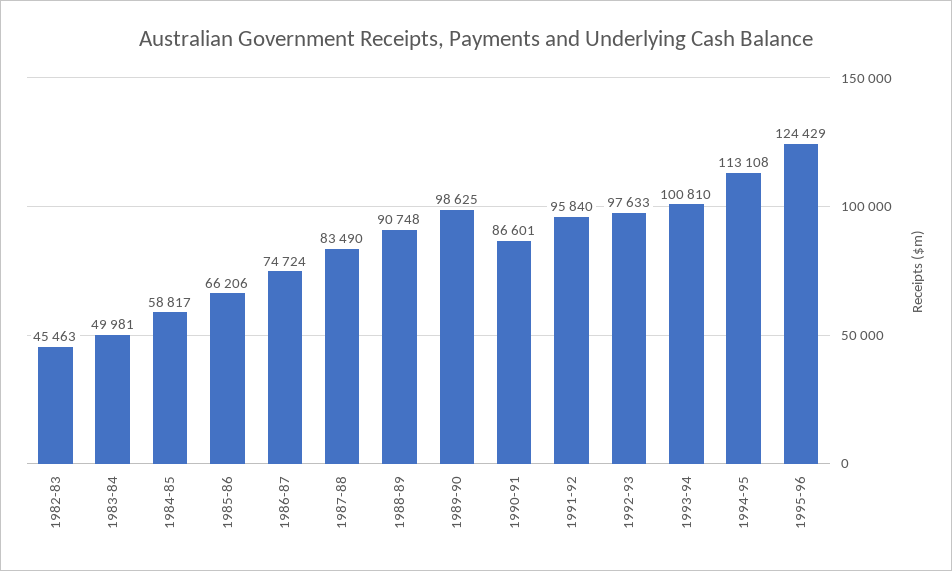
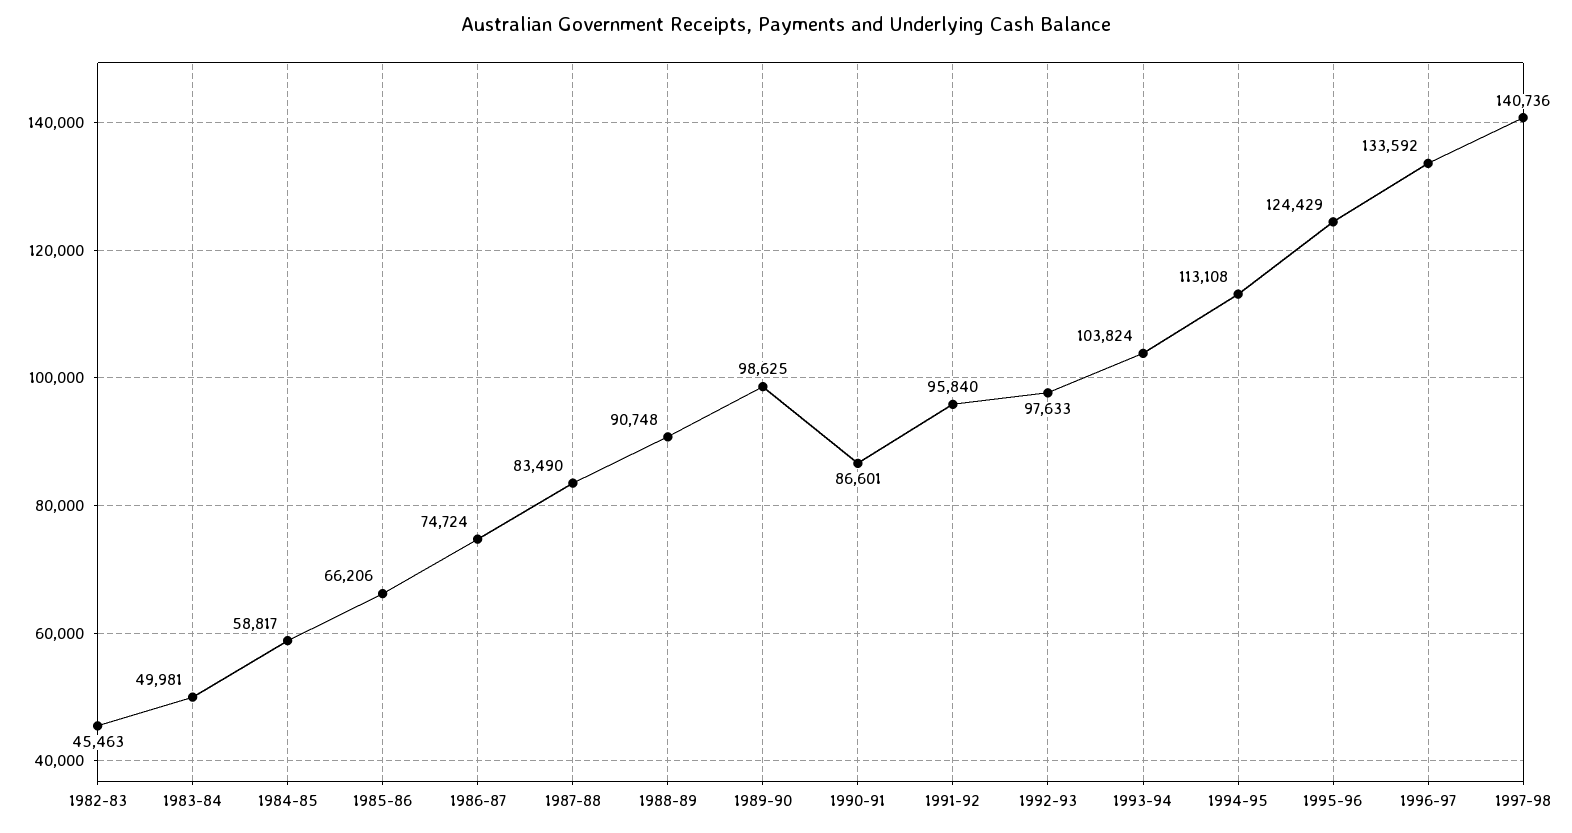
1993-94: 100810 -> 103824
1996-97: none -> 133592
1997-98: none -> 140736

